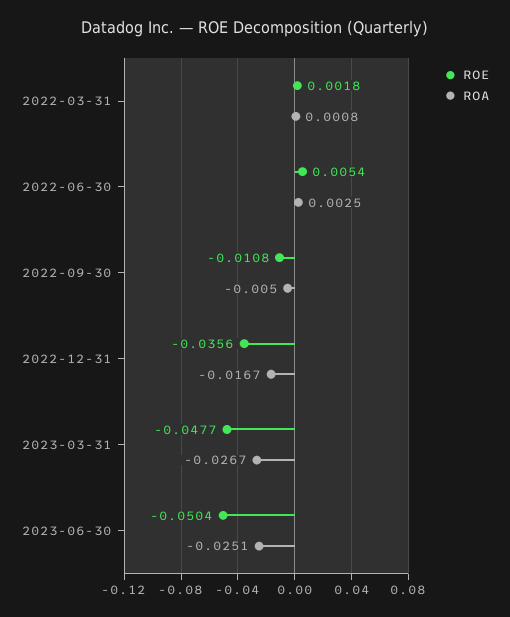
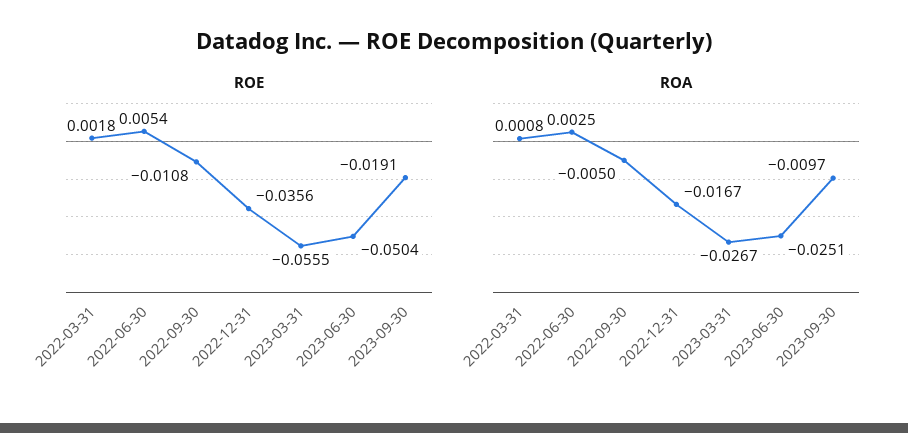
ROE, 2023-03-31: -0.0477 -> -0.0555
ROE, 2023-09-30: none -> -0.0191
ROA, 2023-09-30: none -> -0.0097

